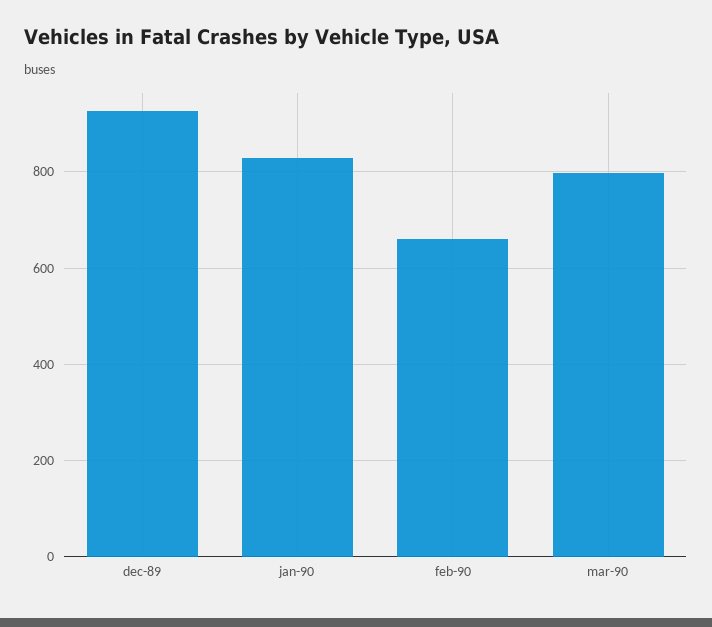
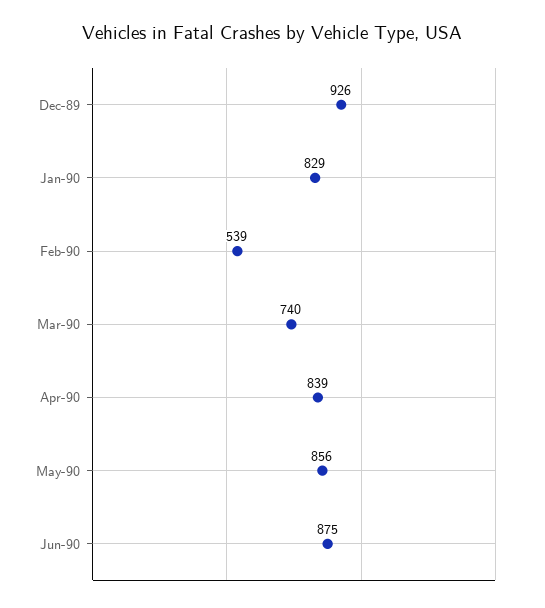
feb-90: 660 -> 539
mar-90: 800 -> 740
Apr-90: none -> 839
May-90: none -> 856
Jun-90: none -> 875

